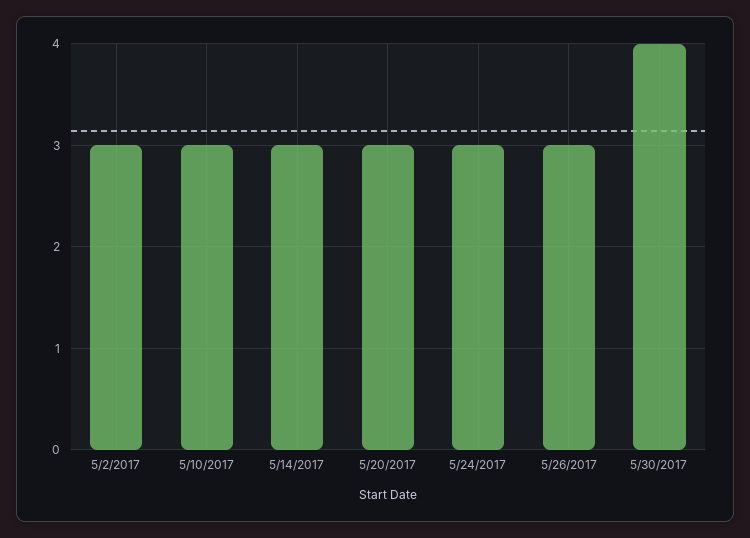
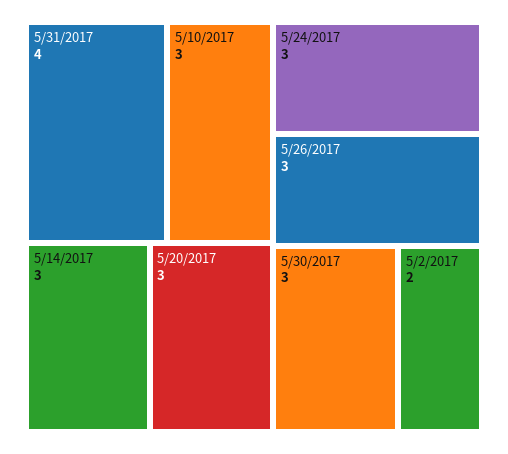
5/2/2017: 3 -> 2
5/30/2017: 4 -> 3
5/31/2017: none -> 4

